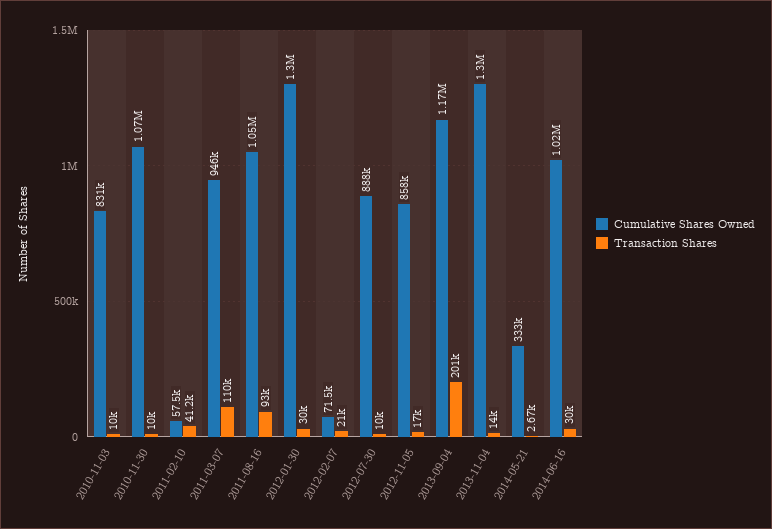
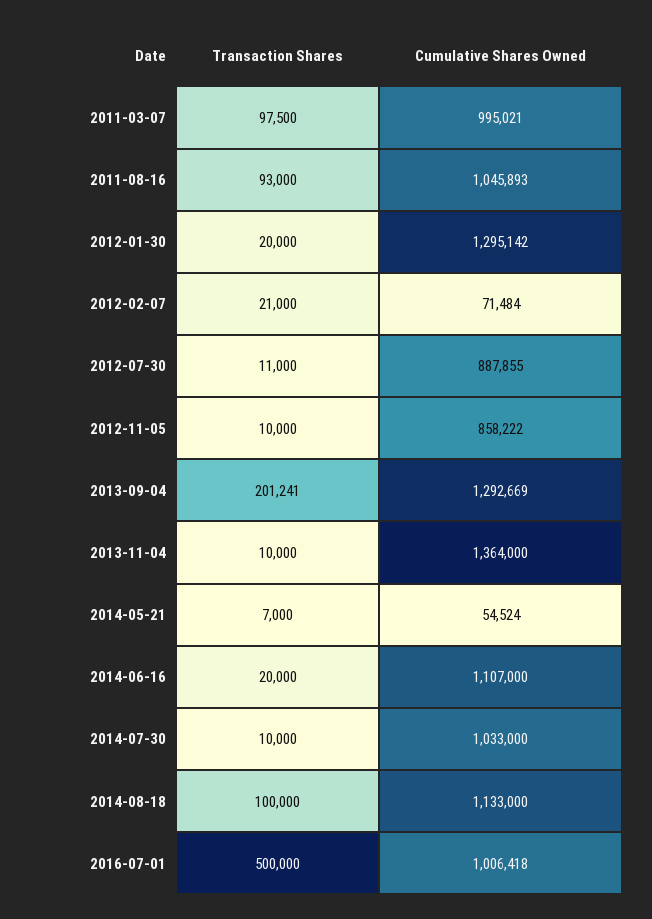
Cumulative Shares Owned, 2010-11-03: 831000 -> none
Transaction Shares, 2010-11-03: 10000 -> none
Cumulative Shares Owned, 2010-11-30: 1070000 -> none
Transaction Shares, 2010-11-30: 10000 -> none
Cumulative Shares Owned, 2011-02-10: 57500 -> none
Transaction Shares, 2011-02-10: 41200 -> none
Cumulative Shares Owned, 2011-03-07: 946000 -> 995021
Transaction Shares, 2011-03-07: 110000 -> 97500
Transaction Shares, 2012-01-30: 30000 -> 20000
Transaction Shares, 2012-07-30: 10000 -> 11000
Transaction Shares, 2012-11-05: 17000 -> 10000
Cumulative Shares Owned, 2013-09-04: 1170000 -> 1292669
Cumulative Shares Owned, 2013-11-04: 1300000 -> 1364000
Transaction Shares, 2013-11-04: 14000 -> 10000
Cumulative Shares Owned, 2014-05-21: 333000 -> 54524
Transaction Shares, 2014-05-21: 2670 -> 7000
Cumulative Shares Owned, 2014-06-16: 1020000 -> 1107000
Transaction Shares, 2014-06-16: 30000 -> 20000
Transaction Shares, 2014-07-30: none -> 10000
Cumulative Shares Owned, 2014-07-30: none -> 1033000
Transaction Shares, 2014-08-18: none -> 100000
Cumulative Shares Owned, 2014-08-18: none -> 1133000
Transaction Shares, 2016-07-01: none -> 500000
Cumulative Shares Owned, 2016-07-01: none -> 1006418

